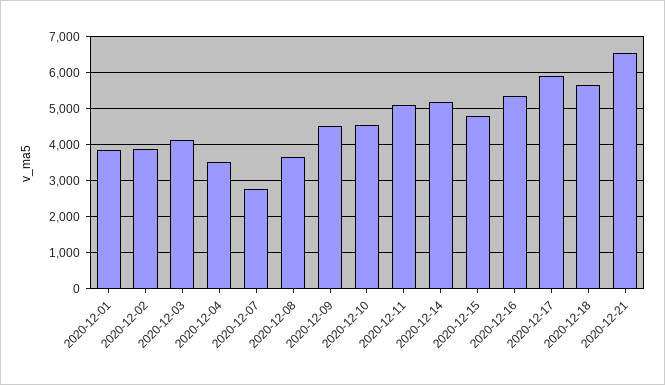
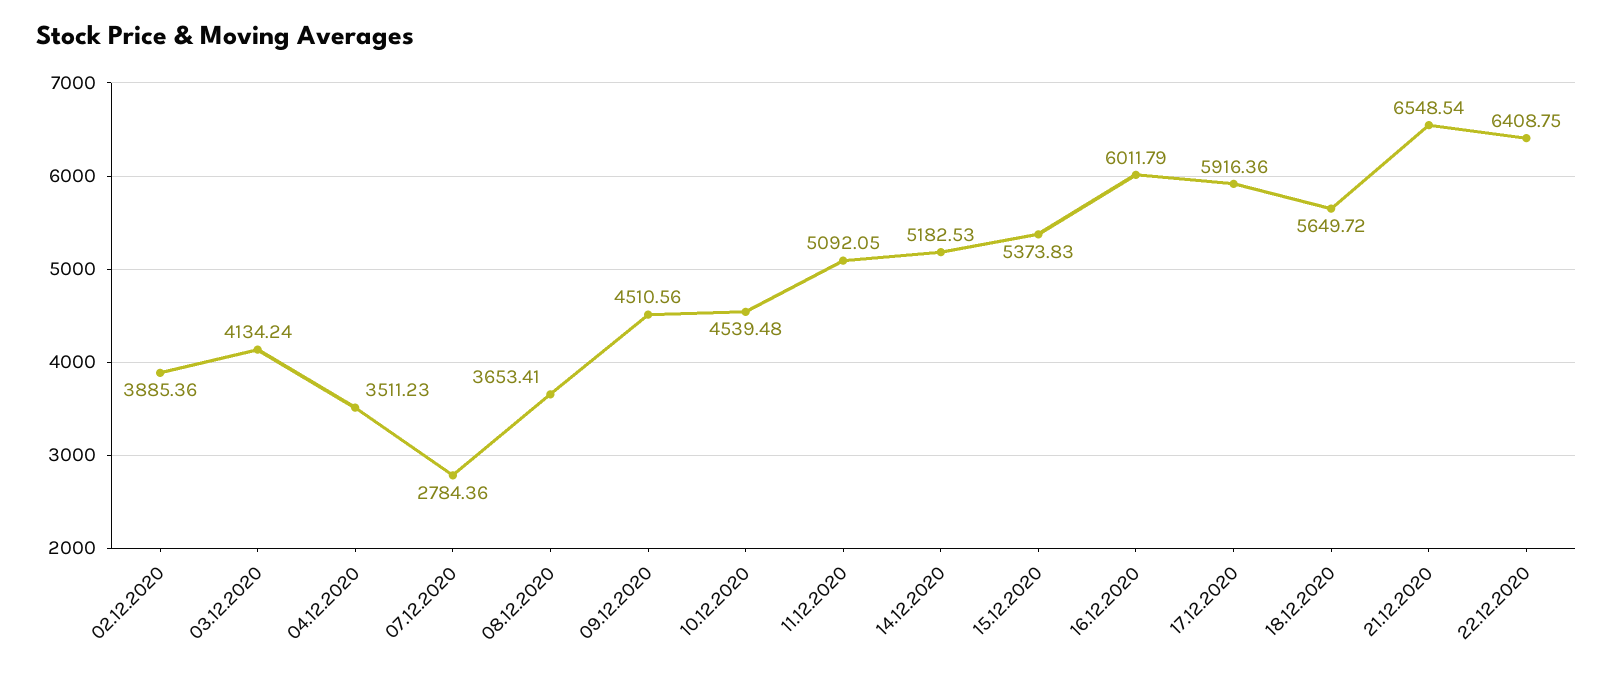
2020-12-01: 3800 -> none
2020-12-15: 4800 -> 5373.83
2020-12-16: 5400 -> 6011.79
22.12.2020: none -> 6408.75

